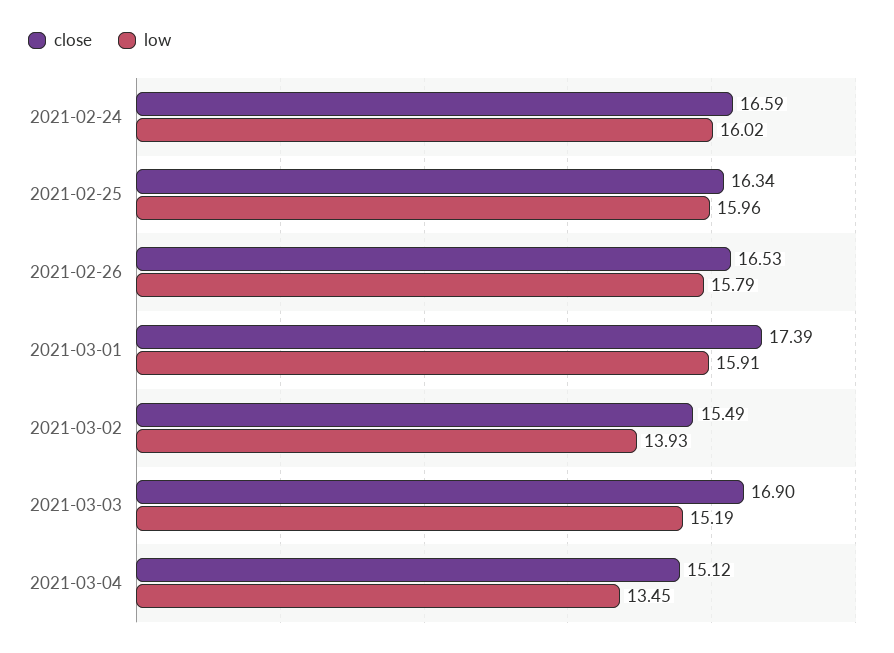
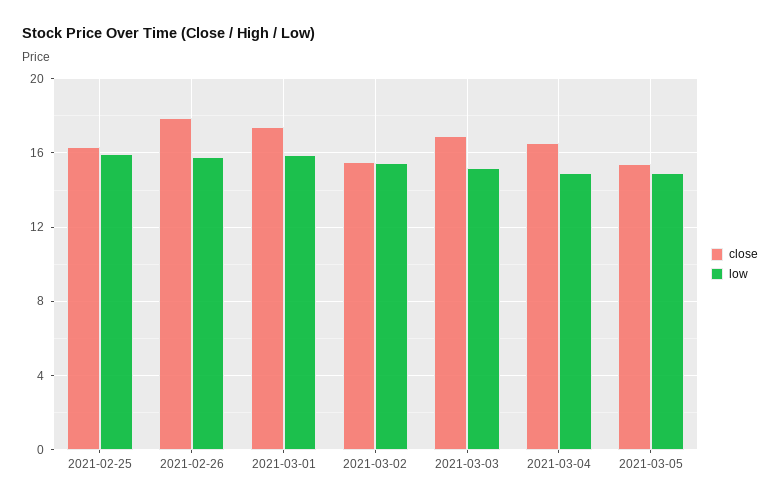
close, 2021-02-24: 16.59 -> none
low, 2021-02-24: 16.02 -> none
close, 2021-02-26: 16.53 -> 18
low, 2021-03-02: 13.93 -> 15.5
close, 2021-03-04: 15.12 -> 16.5
low, 2021-03-04: 13.45 -> 15
close, 2021-03-05: none -> 15.5
low, 2021-03-05: none -> 15

